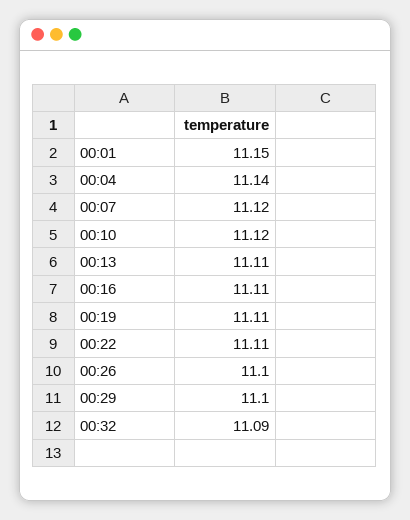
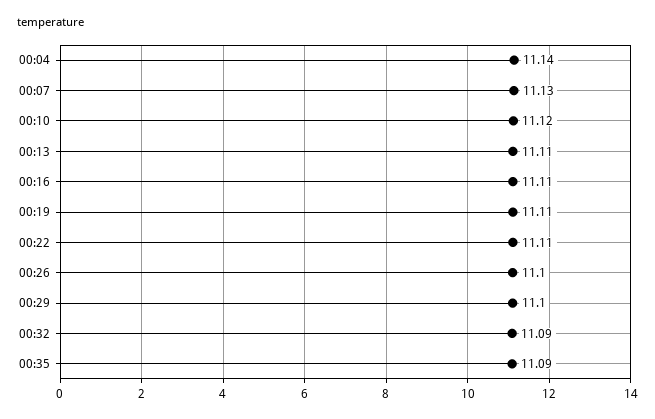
00:01: 11.15 -> none
00:07: 11.12 -> 11.13
00:35: none -> 11.09

